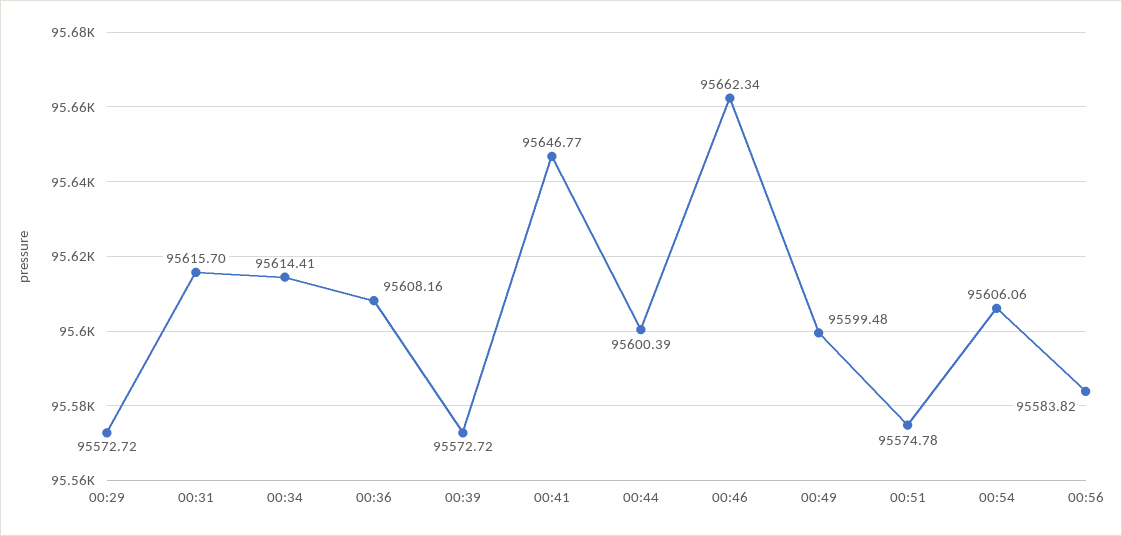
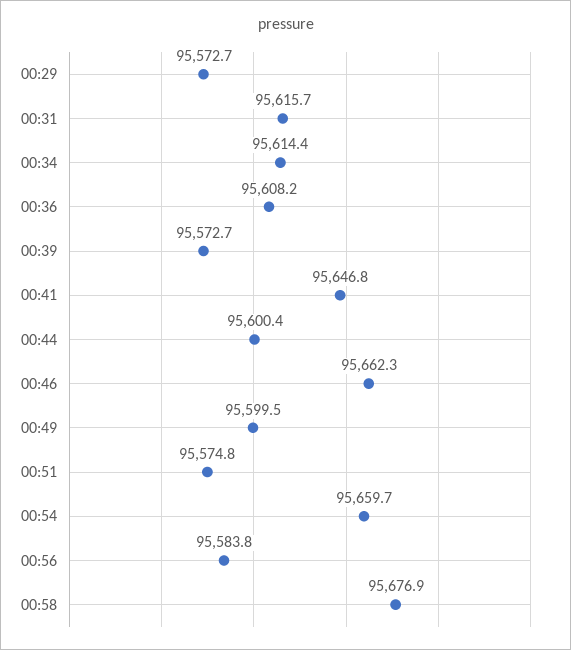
00:54: 95606.06 -> 95659.7
00:58: none -> 95676.9

